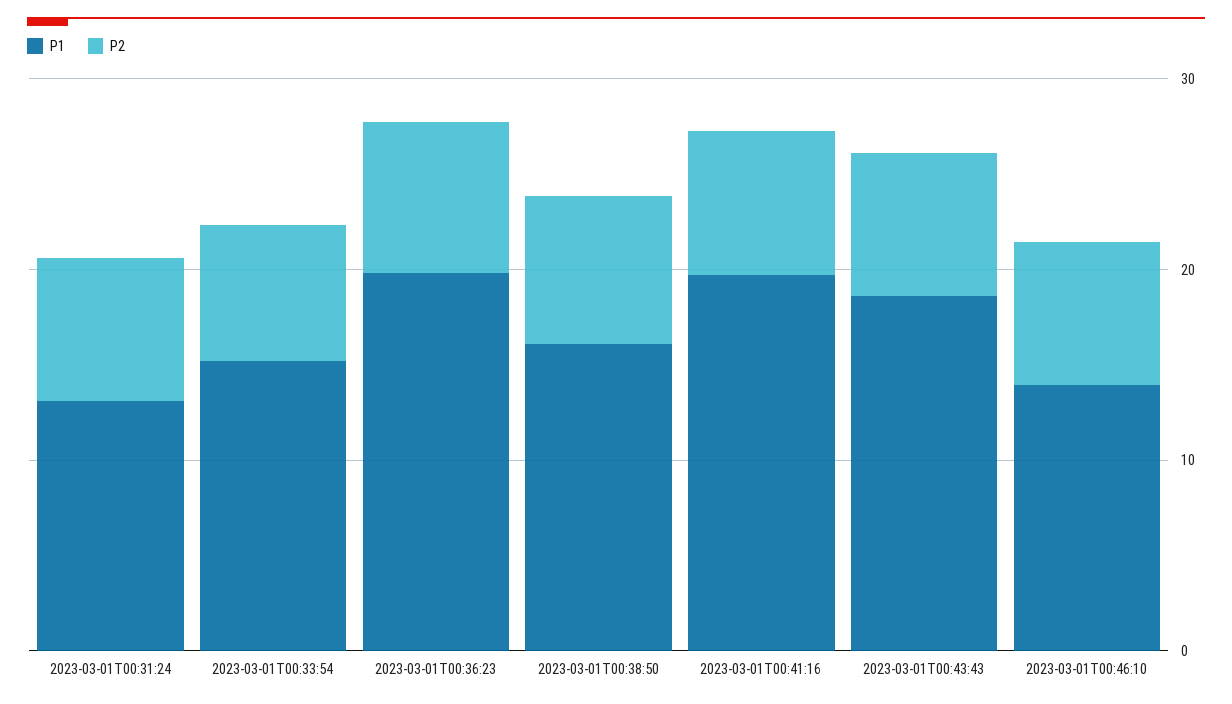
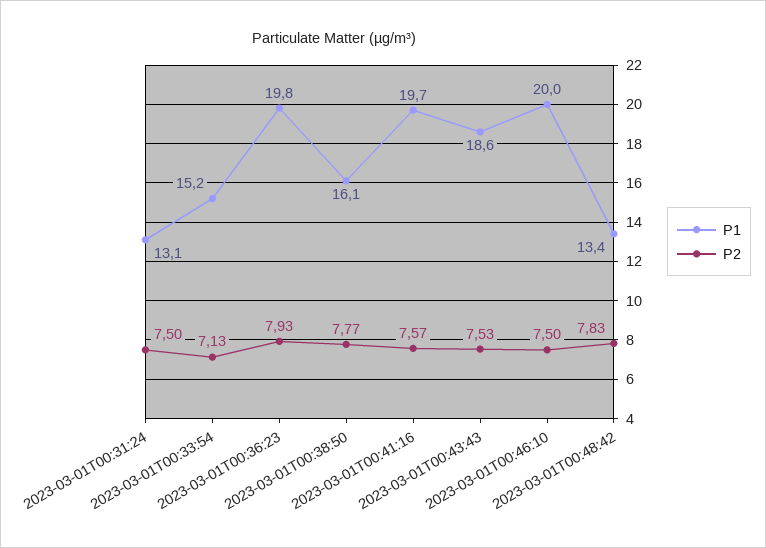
P1, 2023-03-01T00:46:10: 14 -> 20
P1, 2023-03-01T00:48:42: none -> 13.4
P2, 2023-03-01T00:48:42: none -> 7.83

